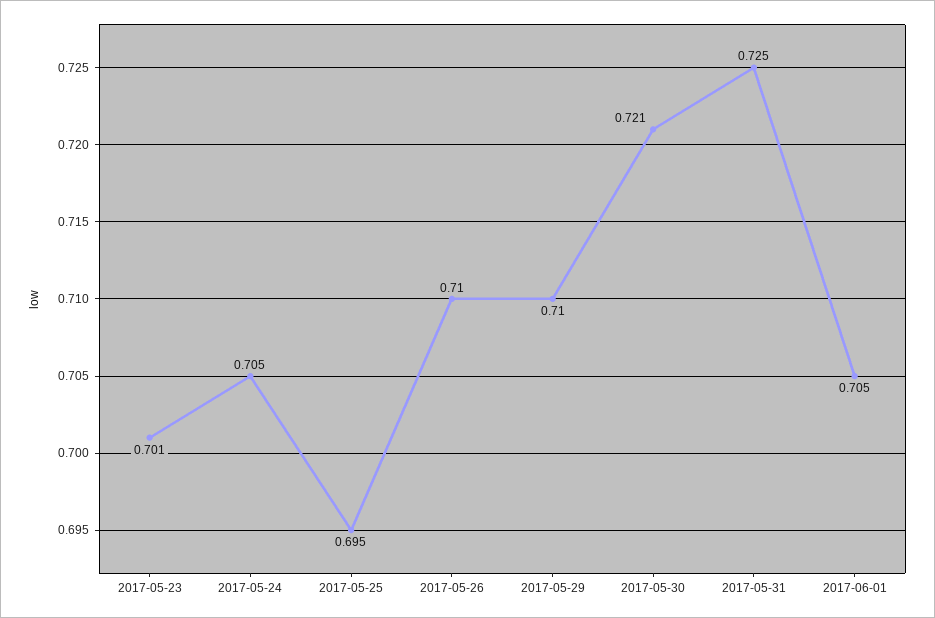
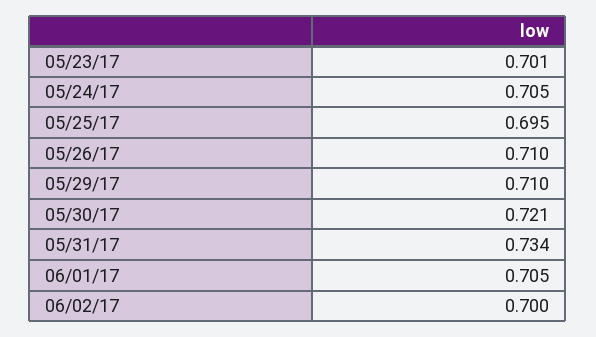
2017-05-31: 0.725 -> 0.734
06/02/17: none -> 0.7

